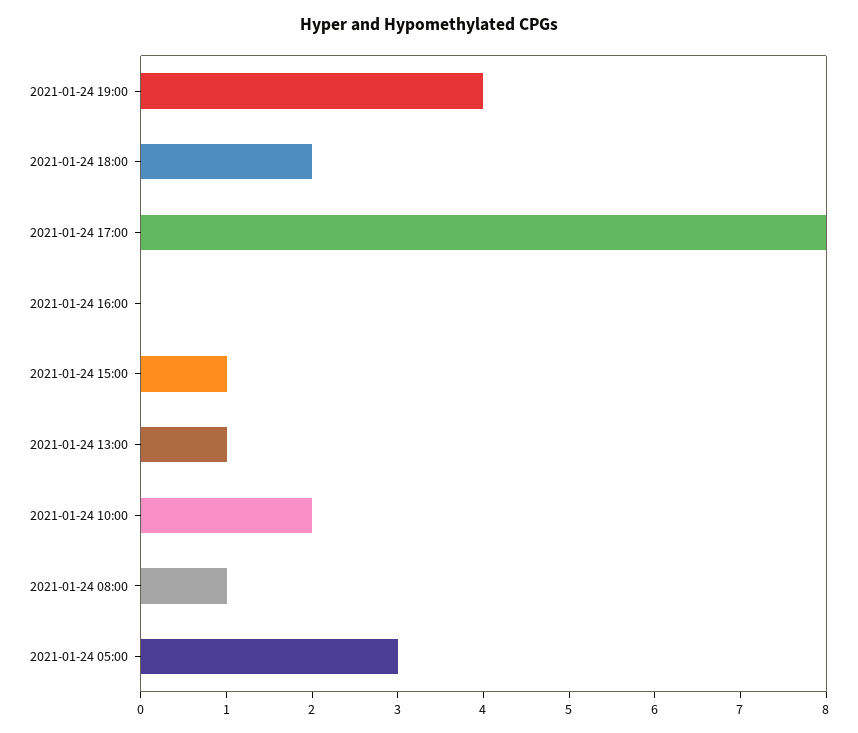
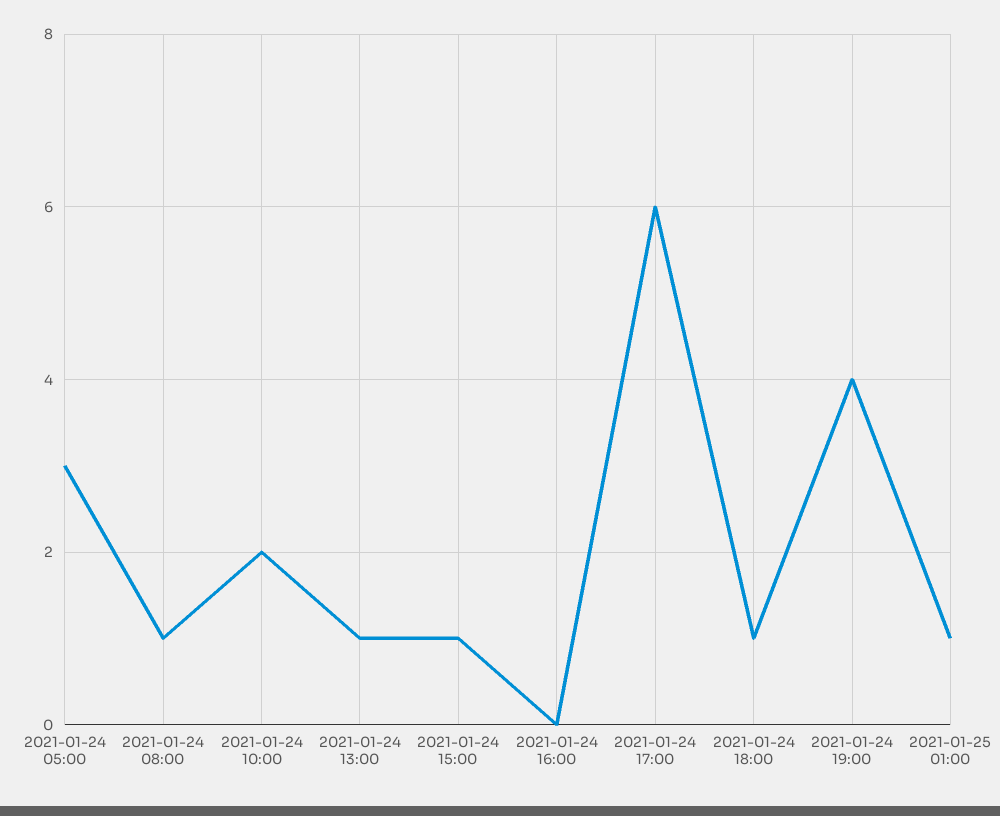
2021-01-24 18:00: 2 -> 1
2021-01-24 17:00: 8 -> 6
2021-01-25 01:00: none -> 1

